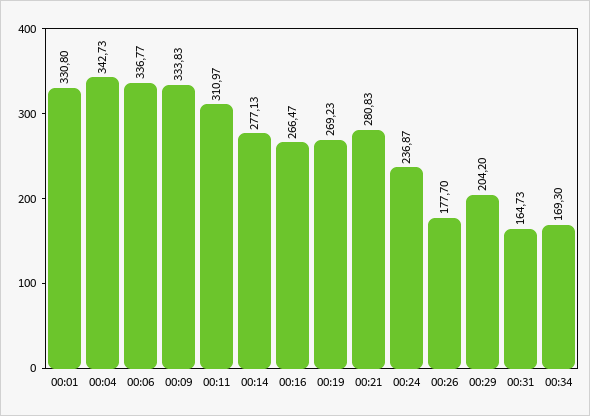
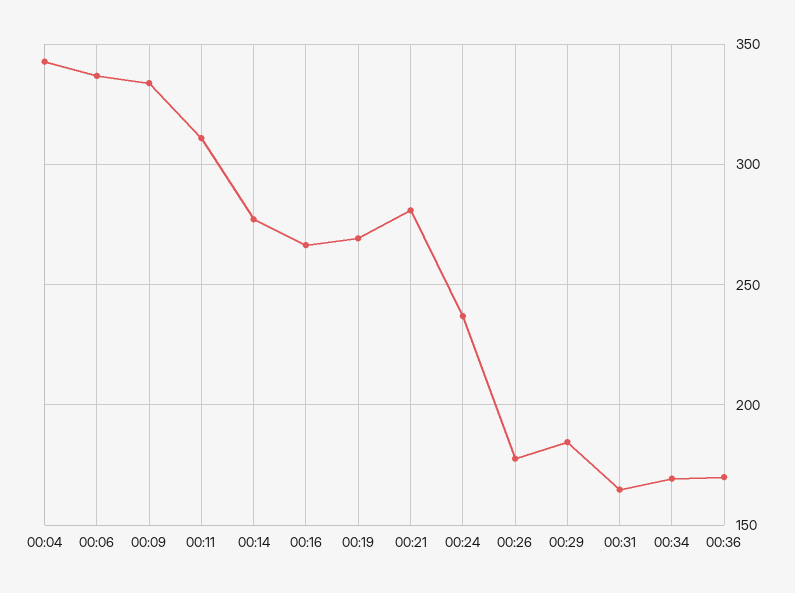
00:01: 330.8 -> none
00:29: 204.2 -> 185
00:36: none -> 170

